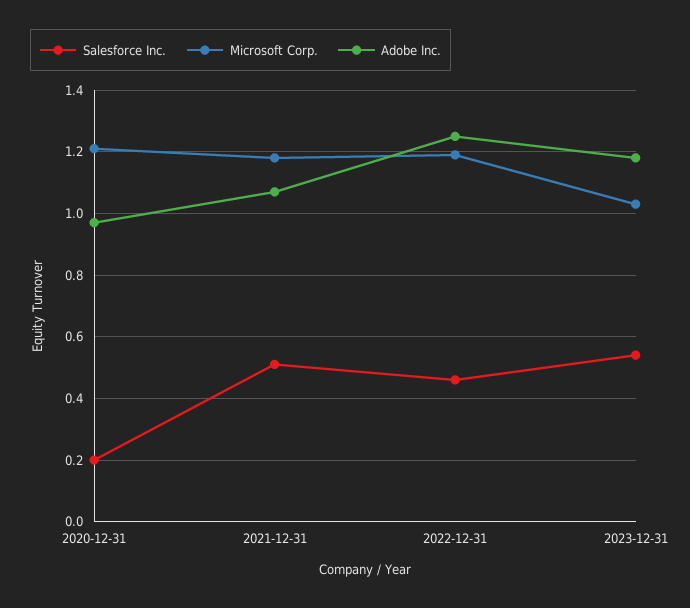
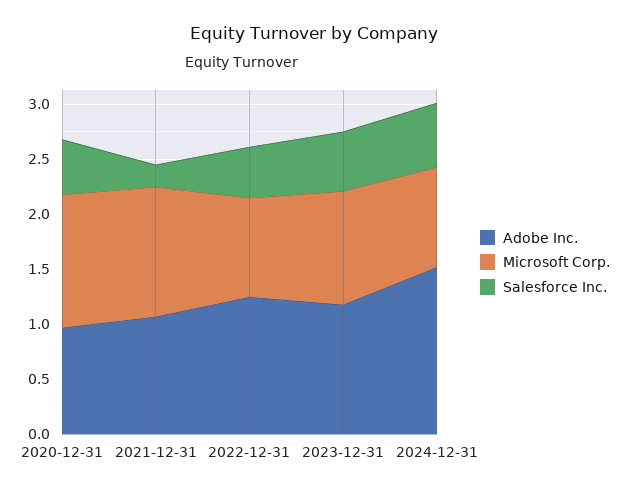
Salesforce Inc., 2020-12-31: 0.2 -> 0.5
Salesforce Inc., 2021-12-31: 0.5 -> 0.2
Microsoft Corp., 2022-12-31: 1.2 -> 0.9
Adobe Inc., 2024-12-31: none -> 1.5
Microsoft Corp., 2024-12-31: none -> 0.9
Salesforce Inc., 2024-12-31: none -> 0.6

